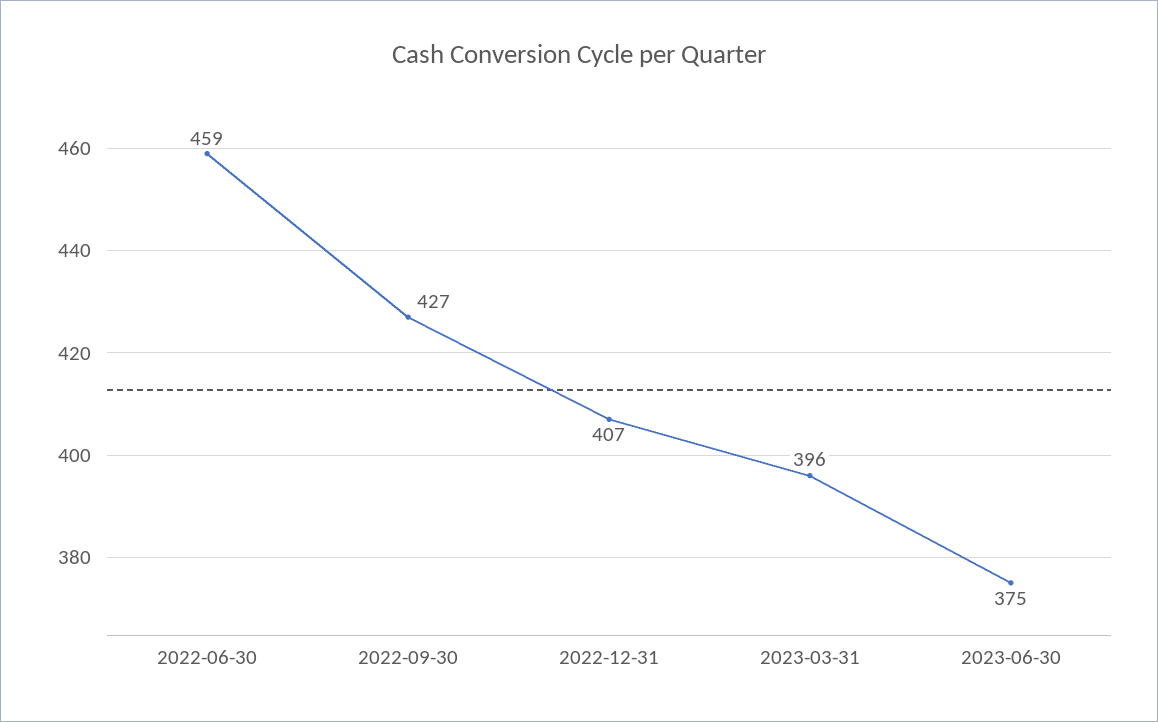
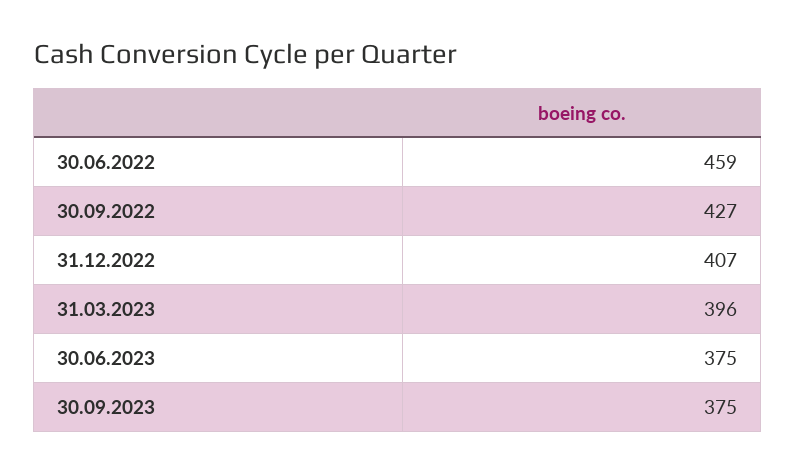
30.09.2023: none -> 375

